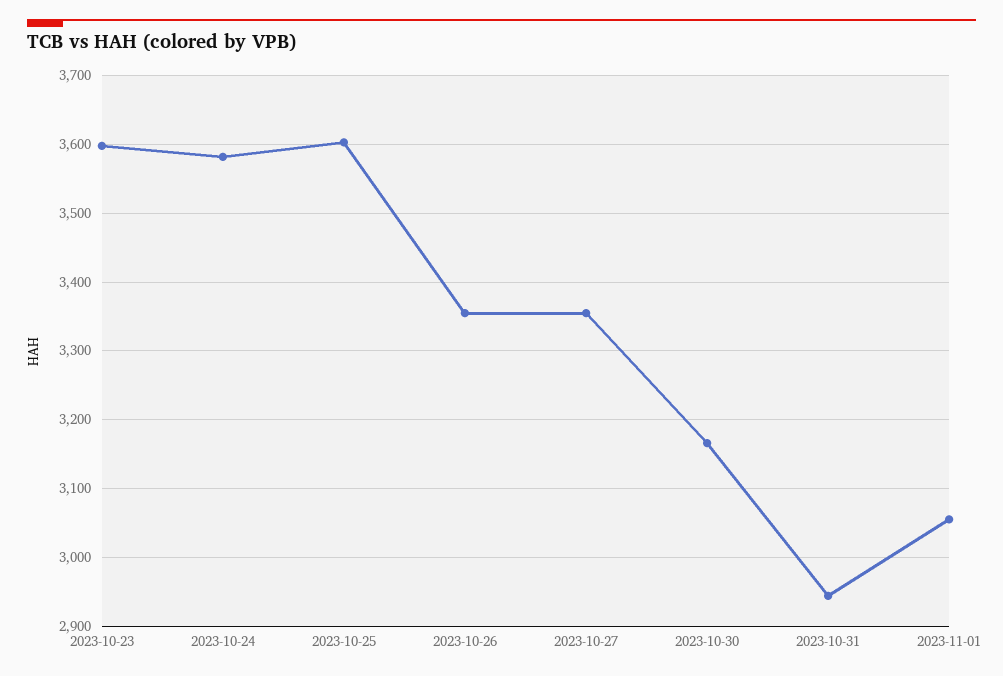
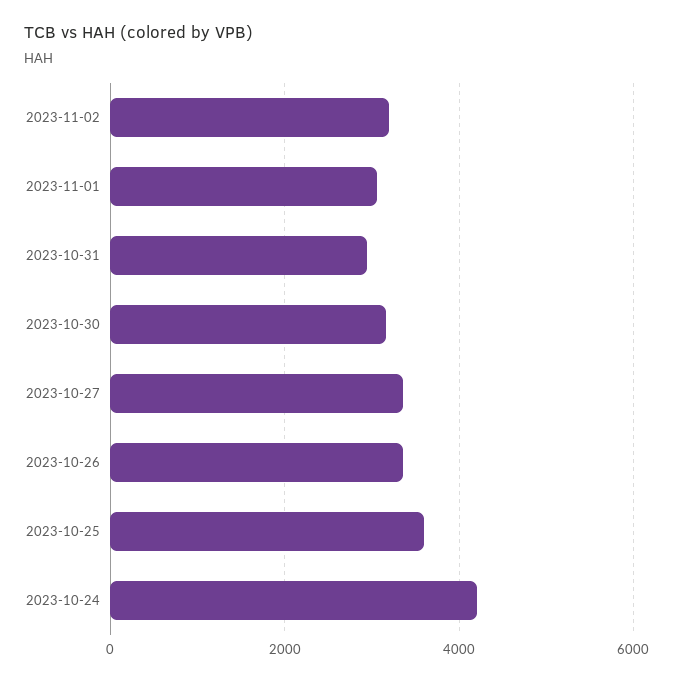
2023-10-23: 3600 -> none
2023-10-24: 3580 -> 4200
2023-11-02: none -> 3200

